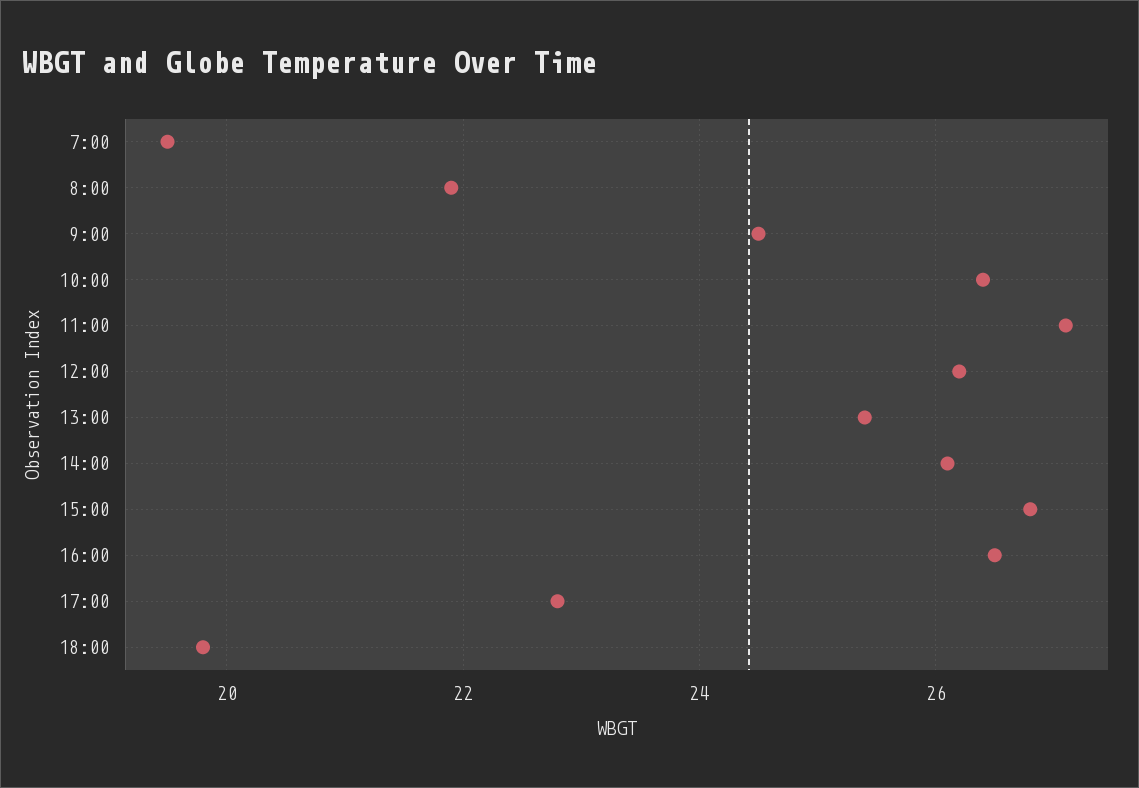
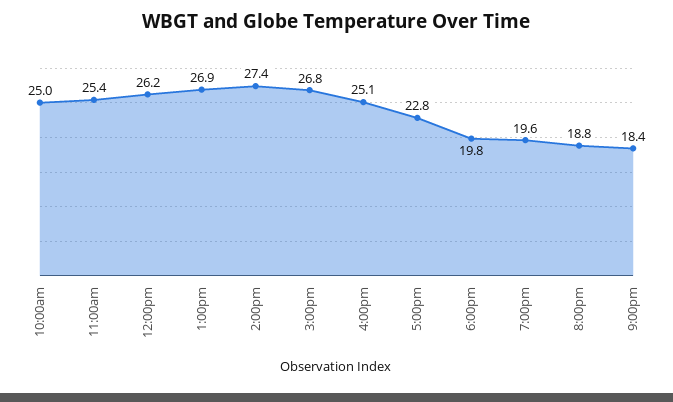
7:00: 19.5 -> none
8:00: 22 -> none
9:00: 24.5 -> none
10:00: 26.5 -> 25
11:00: 27 -> 25.4
13:00: 25.5 -> 26.9
14:00: 26 -> 27.4
16:00: 26.5 -> 25.1
7:00pm: none -> 19.6
8:00pm: none -> 18.8
9:00pm: none -> 18.4

